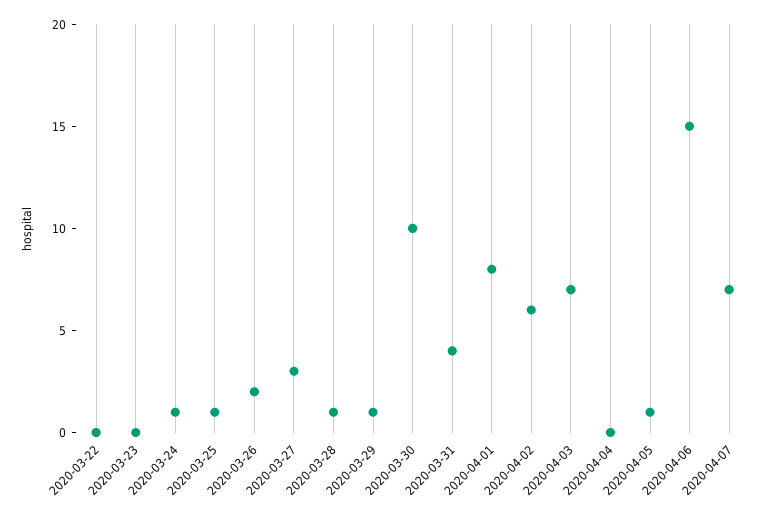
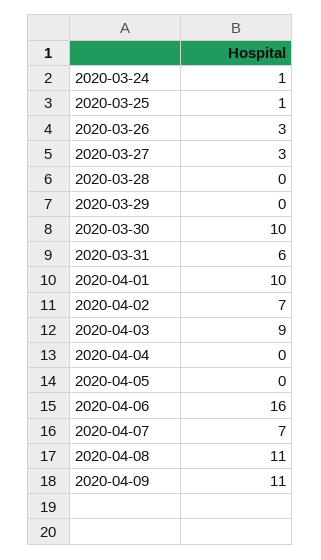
2020-03-22: 0 -> none
2020-03-23: 0 -> none
2020-03-26: 2 -> 3
2020-03-28: 1 -> 0
2020-03-29: 1 -> 0
2020-03-31: 4 -> 6
2020-04-01: 8 -> 10
2020-04-02: 6 -> 7
2020-04-03: 7 -> 9
2020-04-05: 1 -> 0
2020-04-06: 15 -> 16
2020-04-08: none -> 11
2020-04-09: none -> 11

